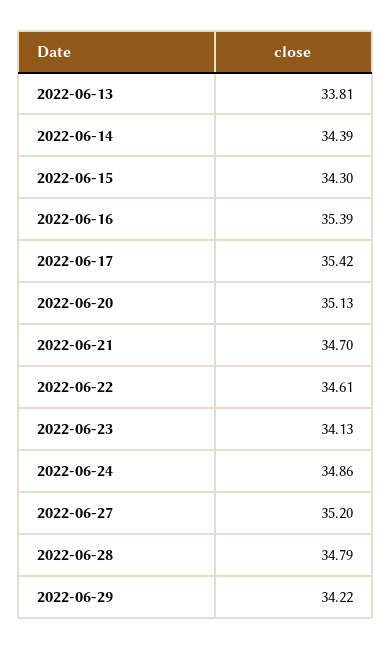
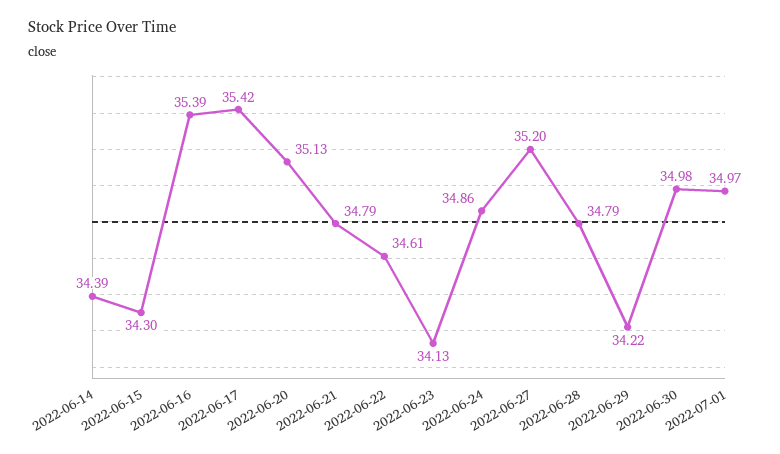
2022-06-13: 33.81 -> none
2022-06-21: 34.7 -> 34.79
2022-06-30: none -> 34.98
2022-07-01: none -> 34.97

